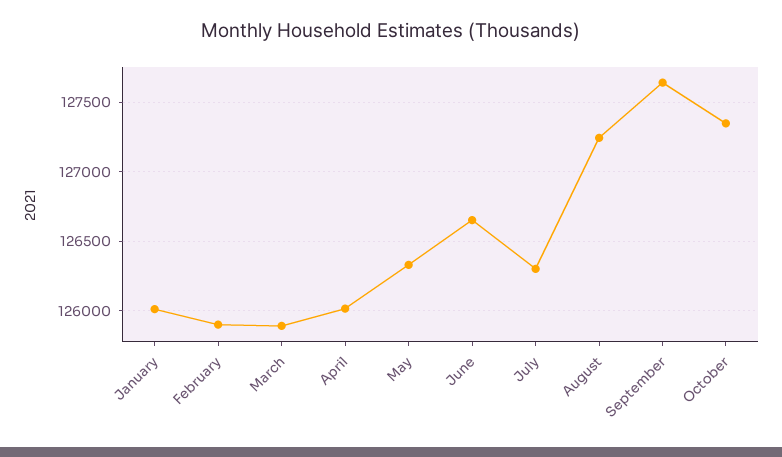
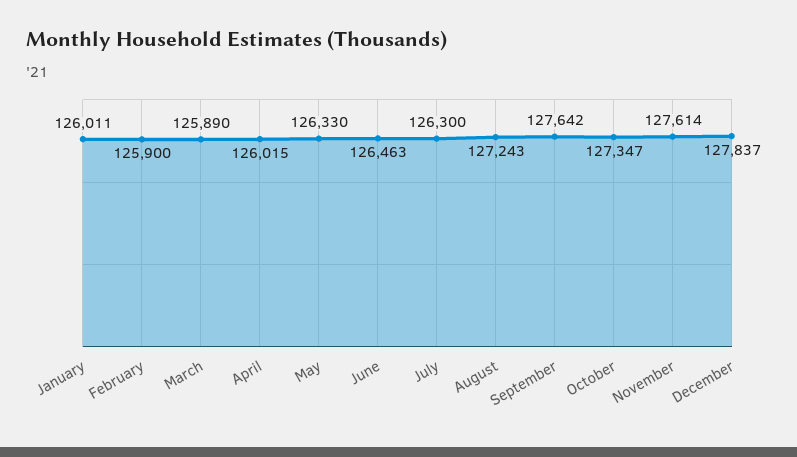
June: 126650 -> 126463
November: none -> 127614
December: none -> 127837

